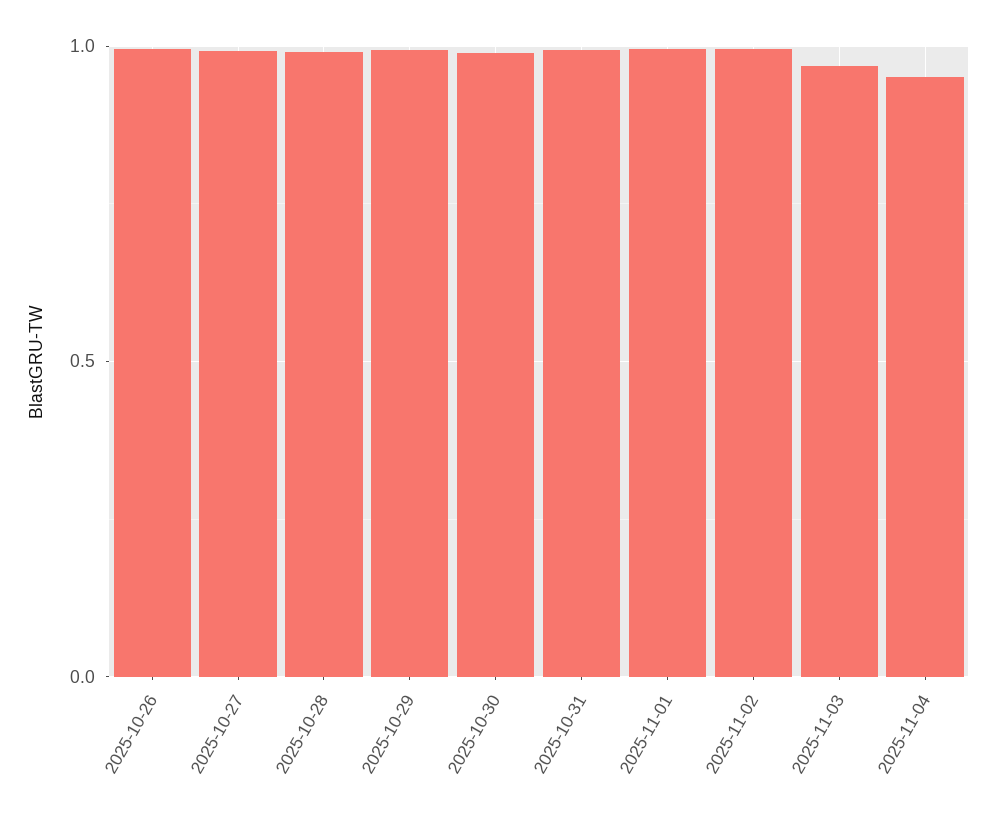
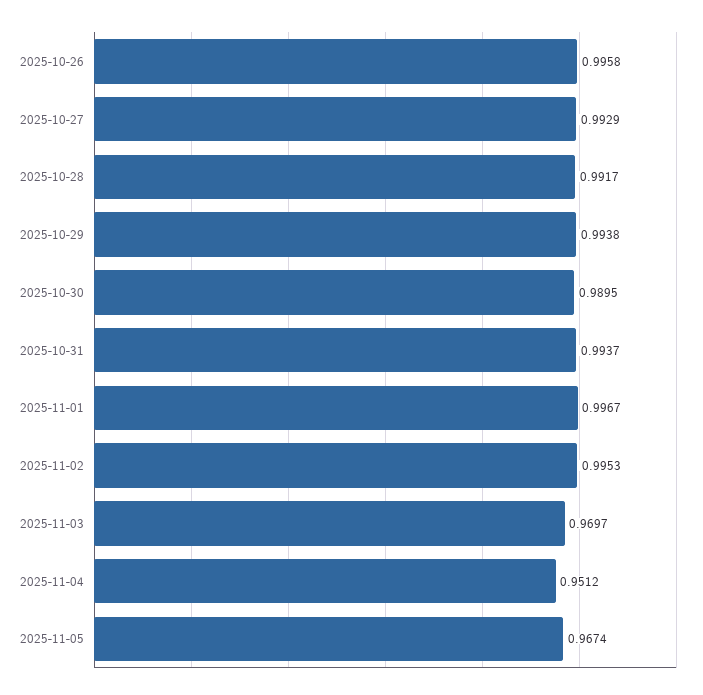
2025-11-05: none -> 0.9674

